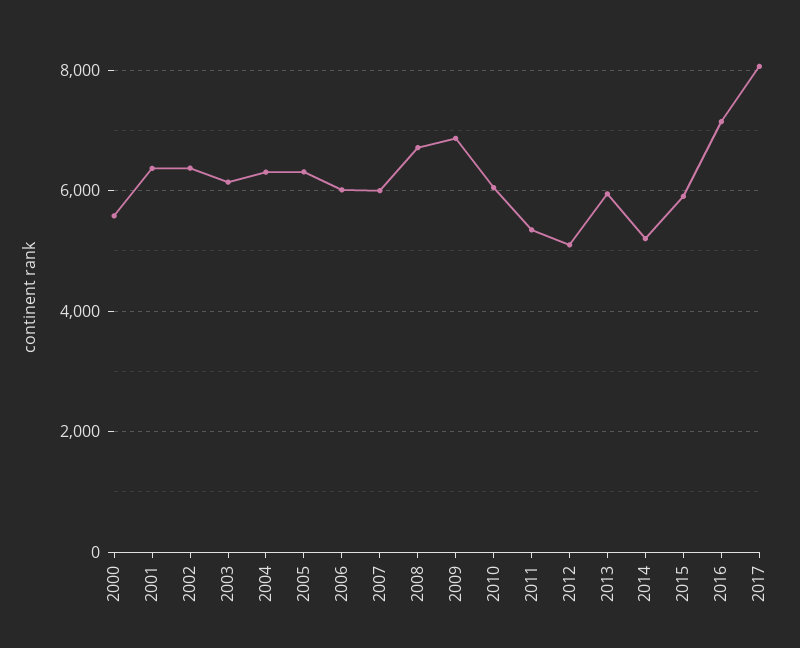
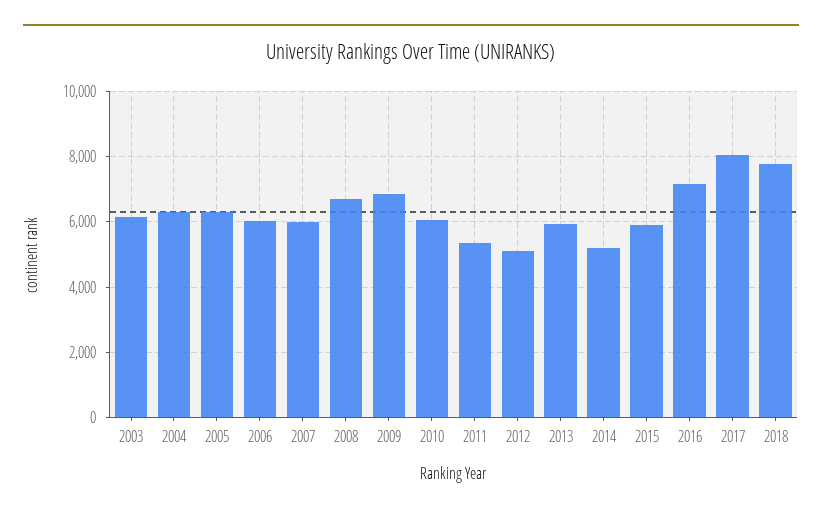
2000: 5600 -> none
2001: 6400 -> none
2002: 6400 -> none
2018: none -> 7800

